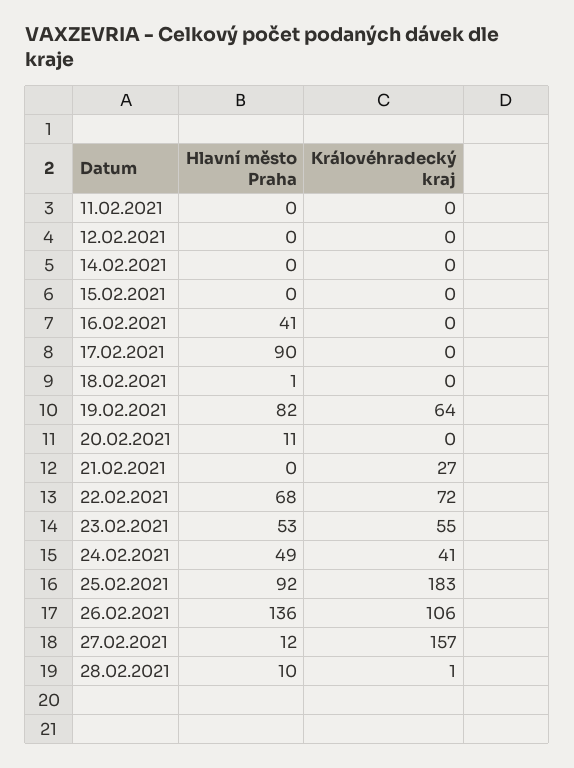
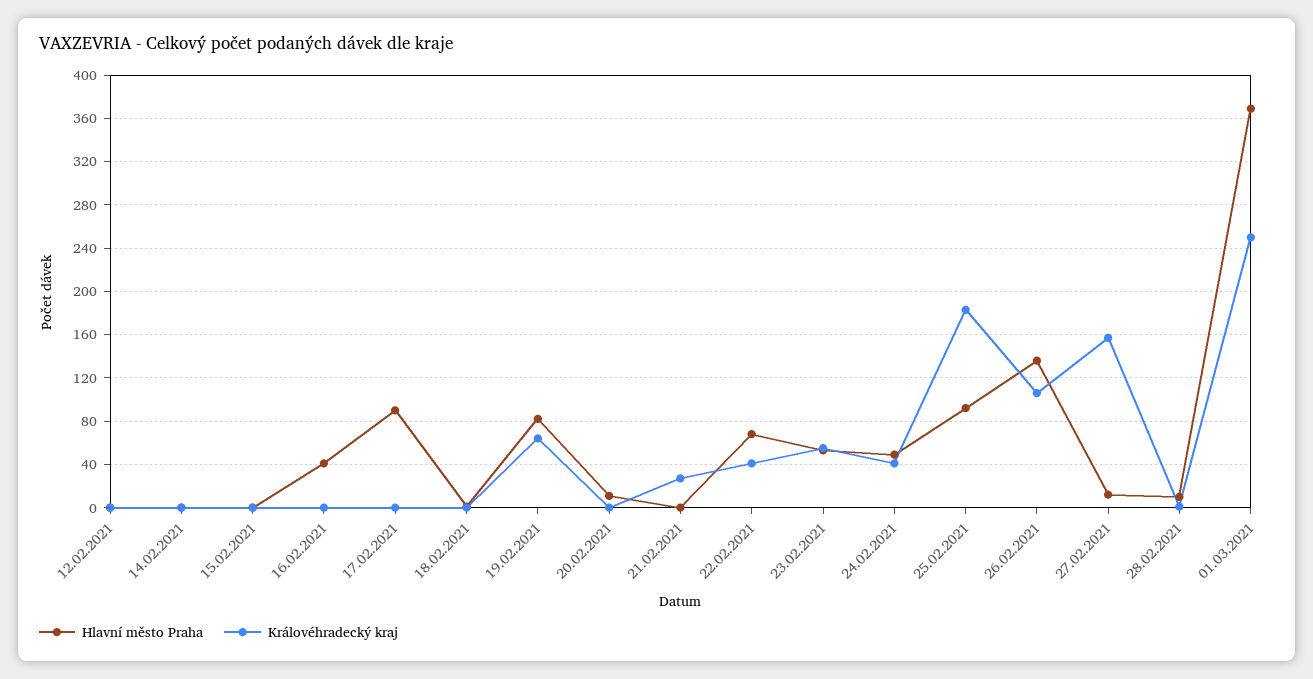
Hlavní město Praha, 11.02.2021: 0 -> none
Královéhradecký kraj, 11.02.2021: 0 -> none
Královéhradecký kraj, 22.02.2021: 72 -> 40
Hlavní město Praha, 01.03.2021: none -> 370
Královéhradecký kraj, 01.03.2021: none -> 250

